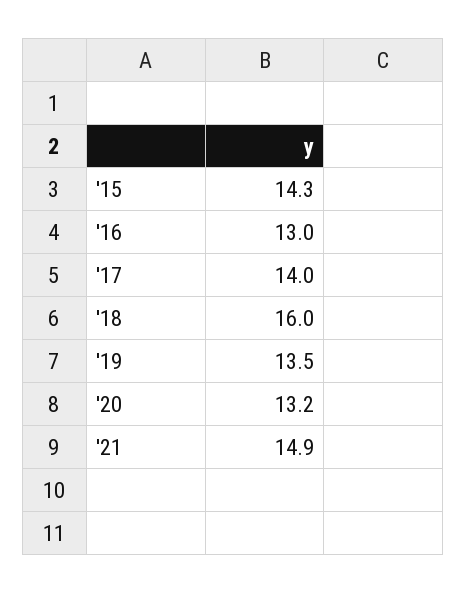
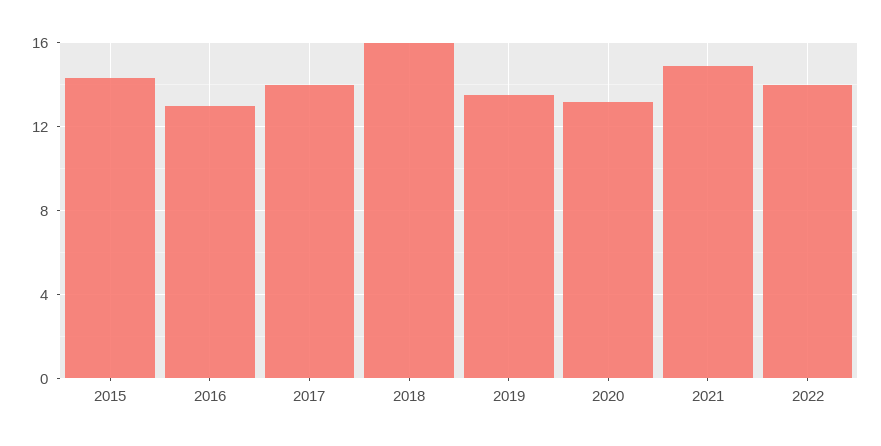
2022: none -> 14

